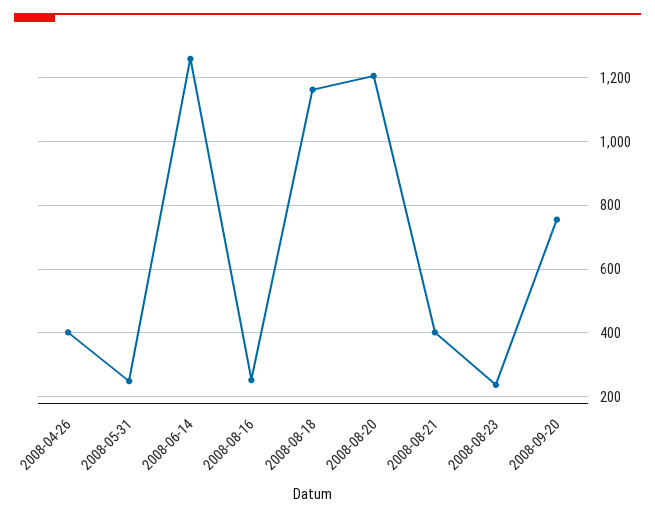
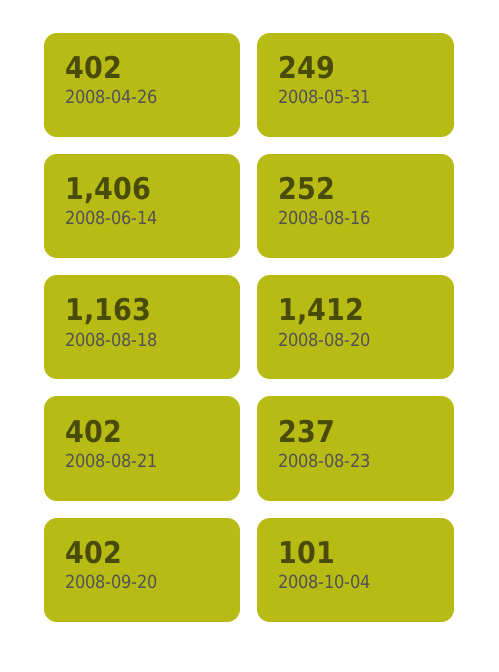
2008-06-14: 1260 -> 1406
2008-08-20: 1200 -> 1412
2008-09-20: 760 -> 402
2008-10-04: none -> 101

